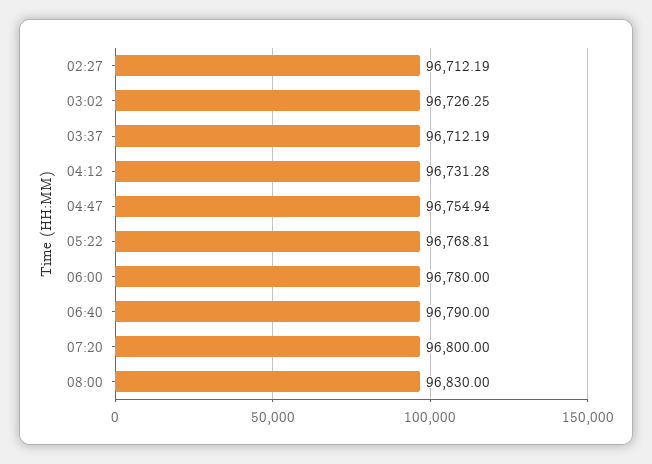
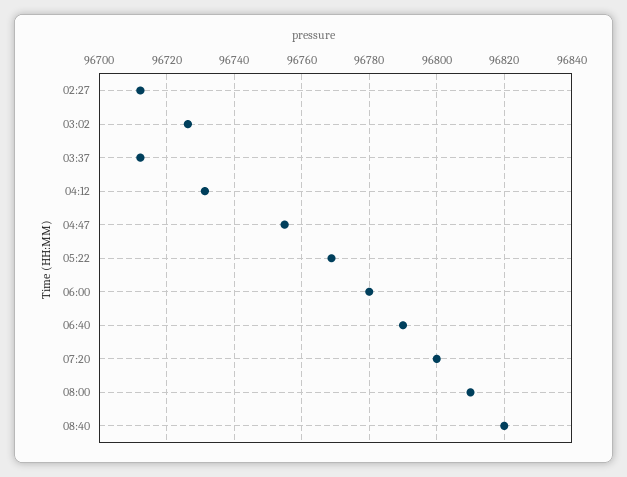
08:00: 96830 -> 96810
08:40: none -> 96820

